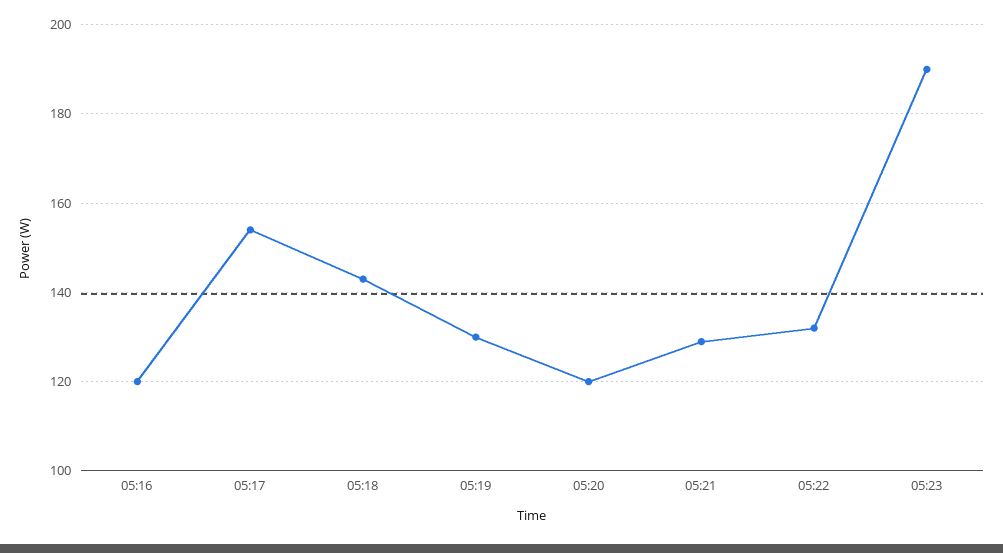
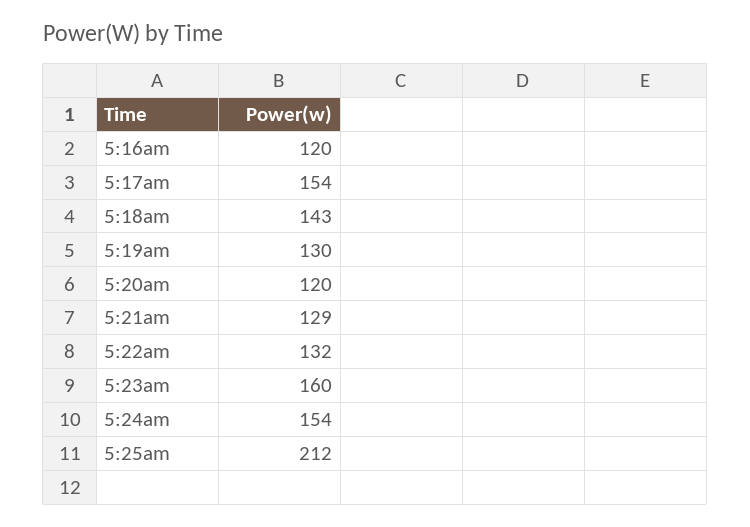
05:23: 190 -> 160
5:24am: none -> 154
5:25am: none -> 212

